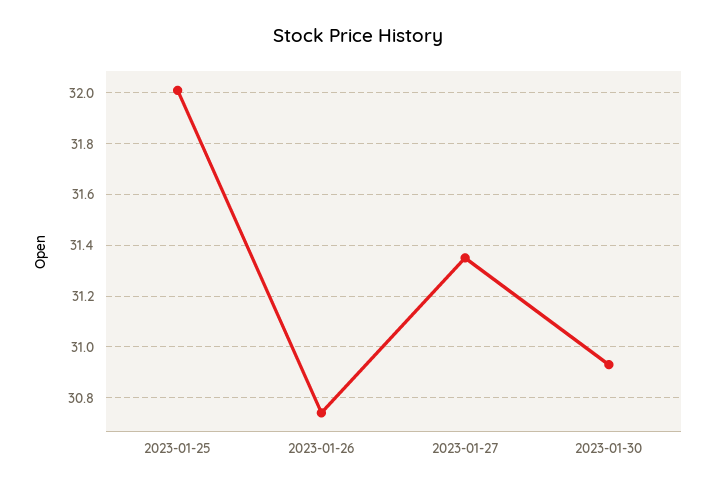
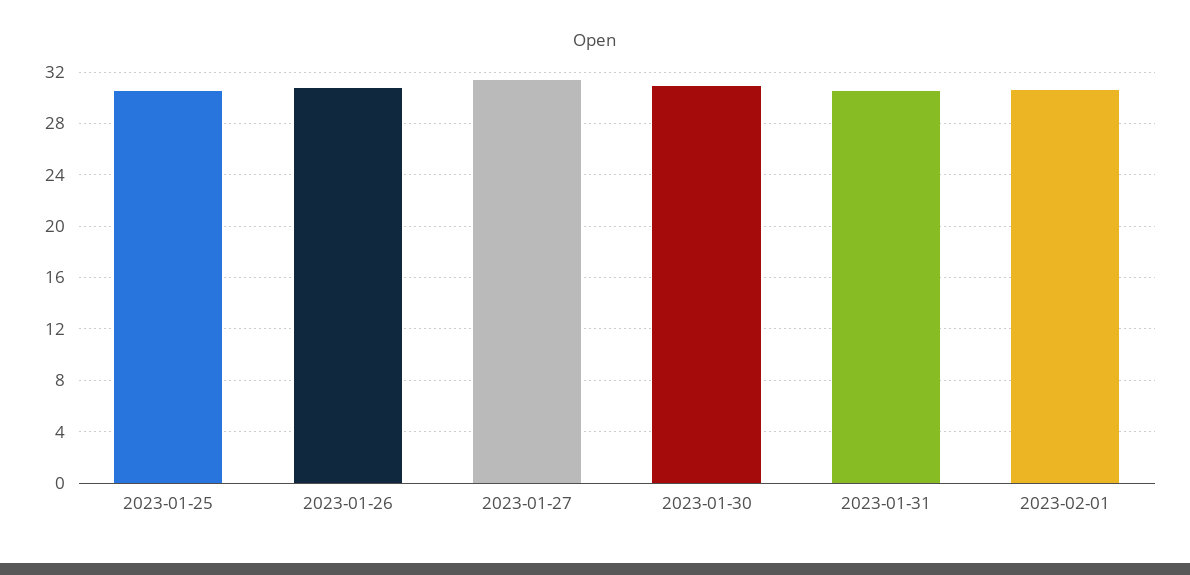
2023-01-25: 32 -> 30.5
2023-01-31: none -> 30.5
2023-02-01: none -> 30.5

